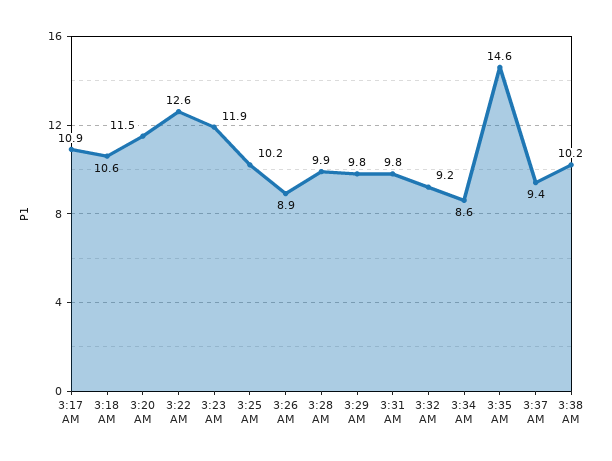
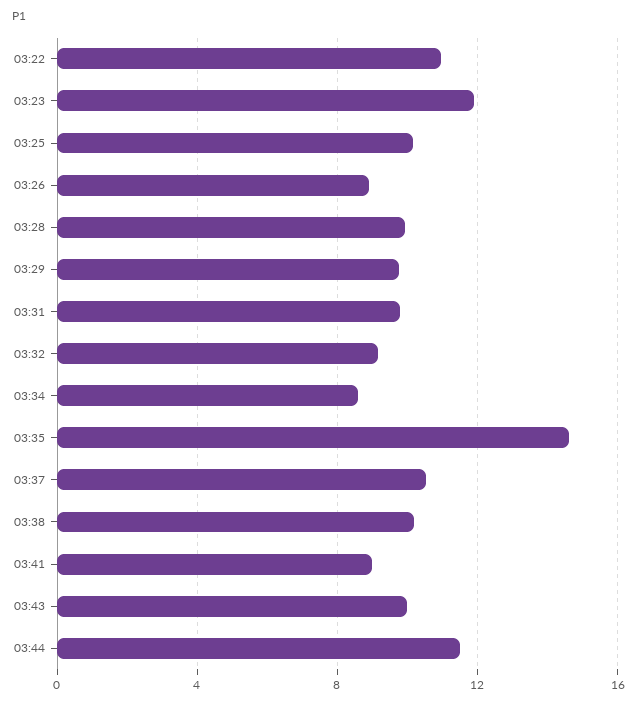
3:17 AM: 10.9 -> none
3:18 AM: 10.6 -> none
3:20 AM: 11.5 -> none
3:22 AM: 12.6 -> 11
3:37 AM: 9.4 -> 10.5
03:41: none -> 9
03:43: none -> 10
03:44: none -> 11.5

